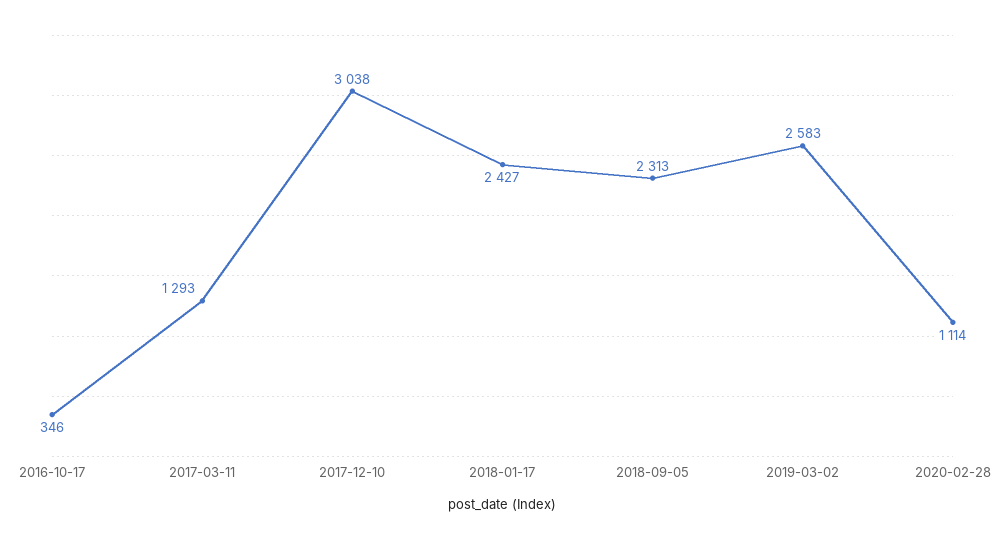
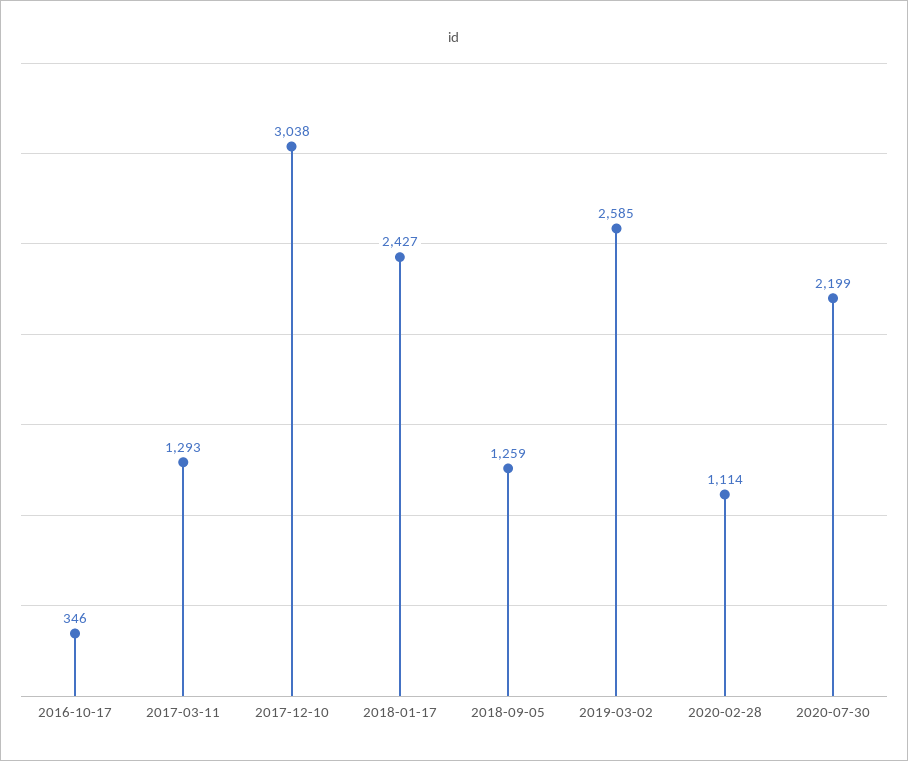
2018-09-05: 2313 -> 1259
2019-03-02: 2583 -> 2585
2020-07-30: none -> 2199

